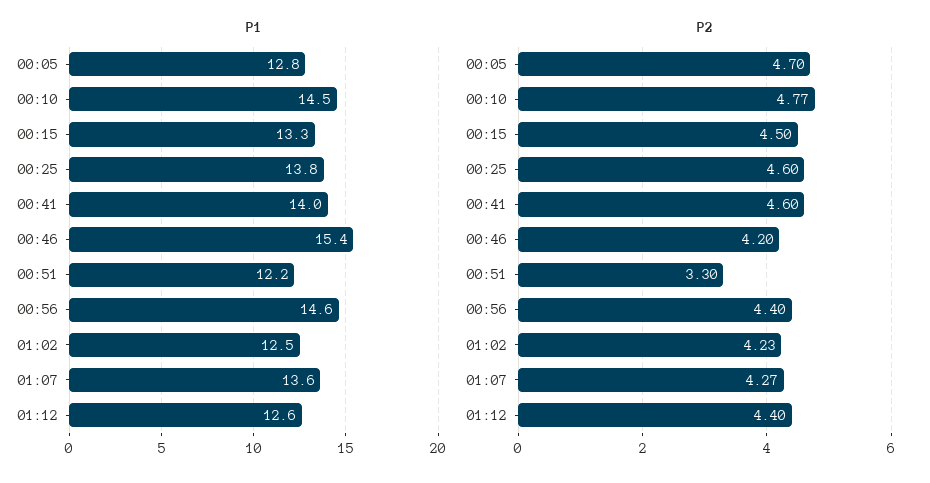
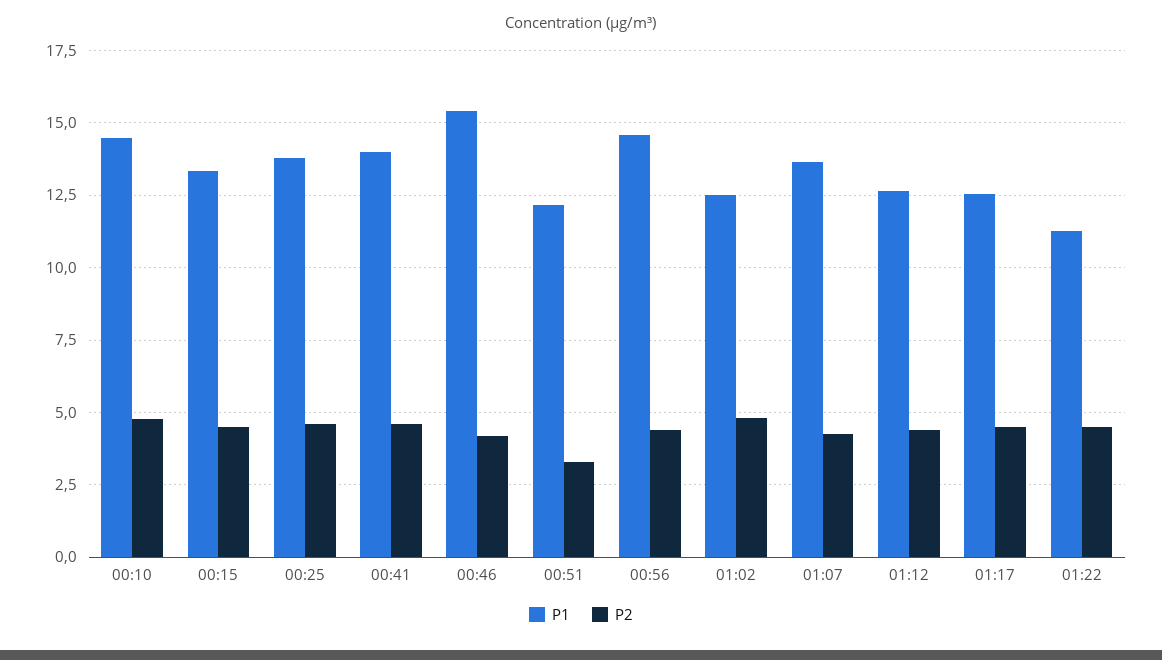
P1, 00:05: 12.8 -> none
P2, 00:05: 4.7 -> none
P2, 01:02: 4.23 -> 4.75
P1, 01:17: none -> 12.5
P2, 01:17: none -> 4.5
P1, 01:22: none -> 11.25
P2, 01:22: none -> 4.5

